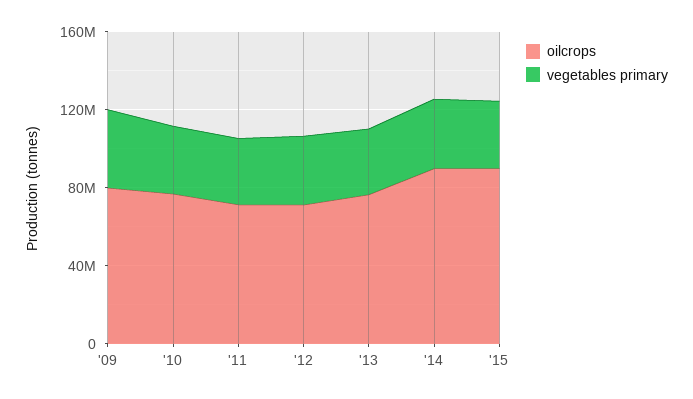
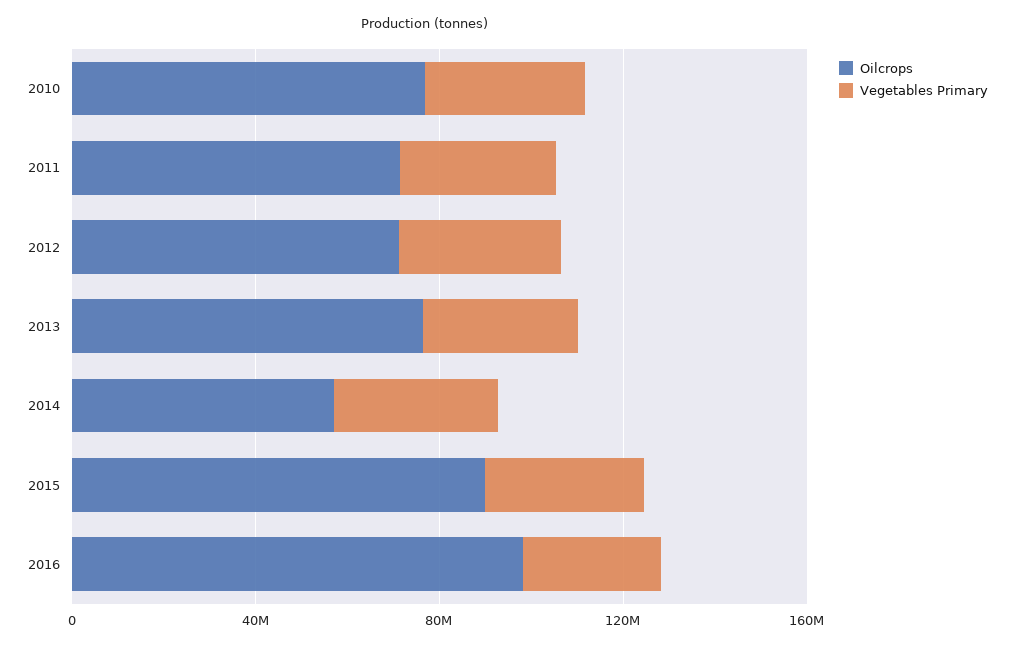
oilcrops, '09: 80000000 -> none
vegetables primary, '09: 40000000 -> none
oilcrops, '14: 90000000 -> 60000000
oilcrops, 2016: none -> 100000000
vegetables primary, 2016: none -> 30000000

